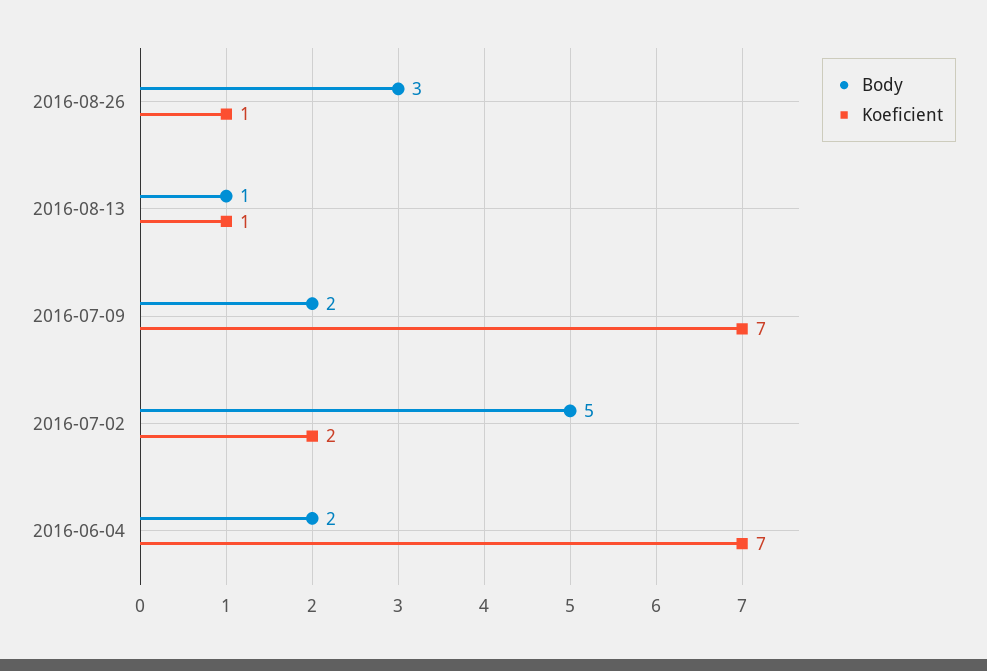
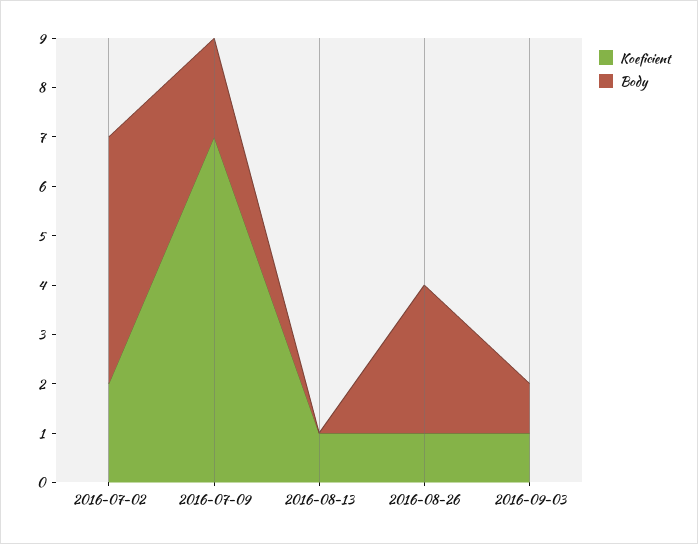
Body, 2016-08-13: 1 -> 0
Body, 2016-06-04: 2 -> none
Koeficient, 2016-06-04: 7 -> none
Koeficient, 2016-09-03: none -> 1
Body, 2016-09-03: none -> 1

